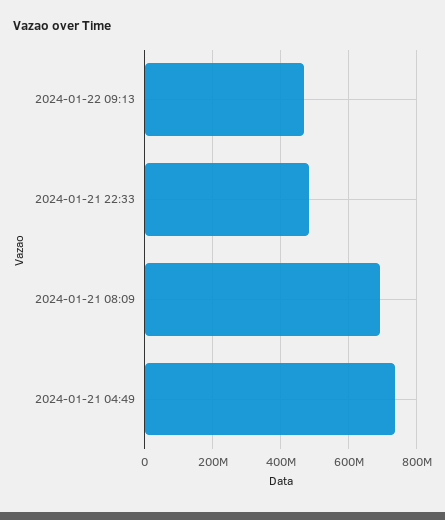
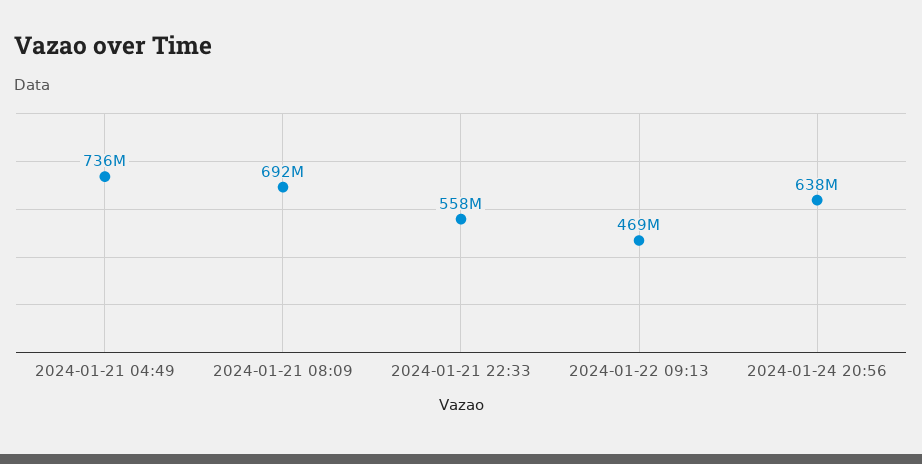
2024-01-21 22:33: 480000000 -> 558000000
2024-01-24 20:56: none -> 638000000

